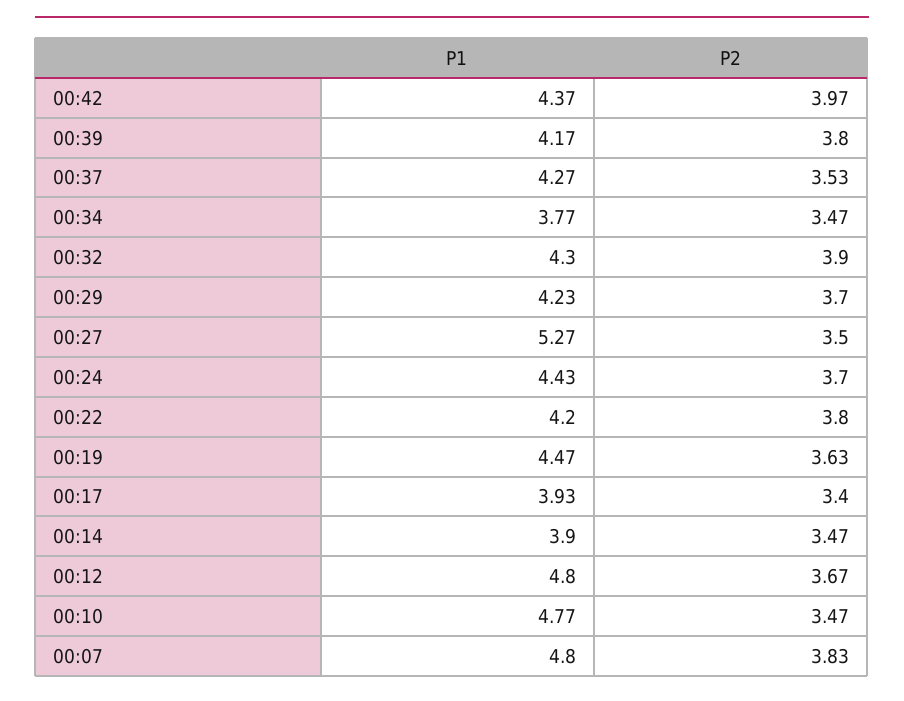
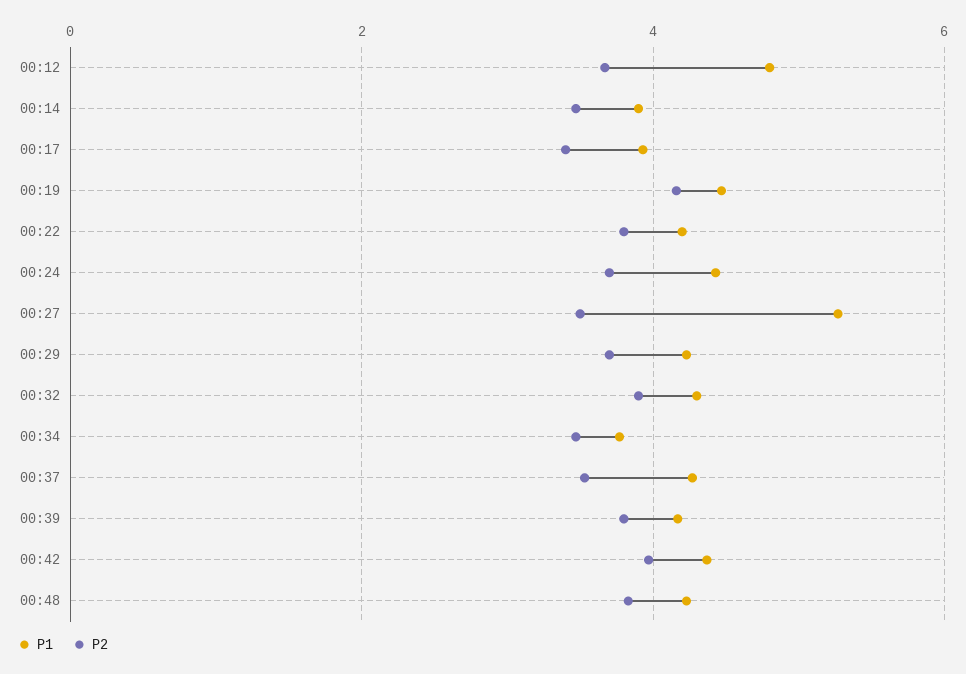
P2, 00:19: 3.63 -> 4.2
P1, 00:10: 4.77 -> none
P2, 00:10: 3.47 -> none
P1, 00:07: 4.8 -> none
P2, 00:07: 3.83 -> none
P1, 00:48: none -> 4.2
P2, 00:48: none -> 3.8

